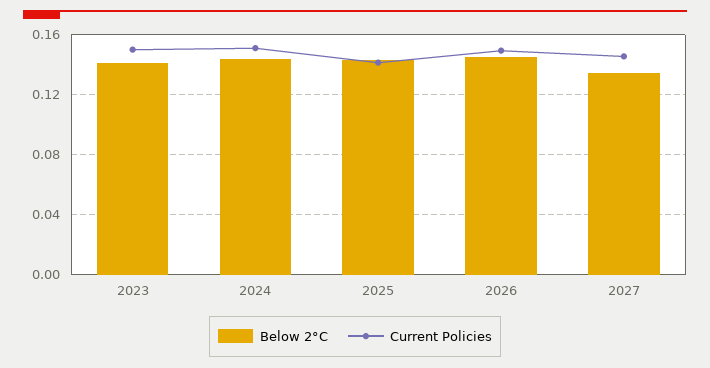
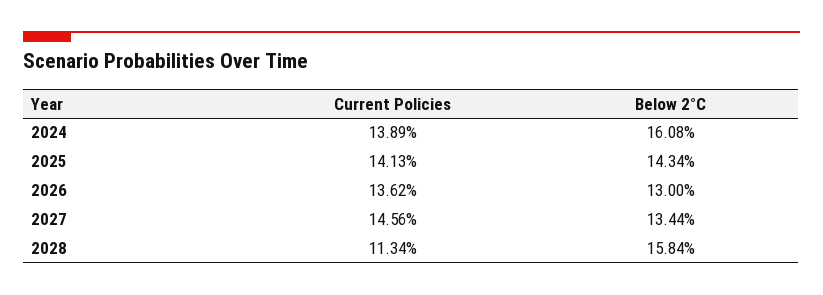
Below 2°C, 2023: 0.14 -> none
Current Policies, 2023: 0.15 -> none
Below 2°C, 2024: 0.145 -> 0.1608
Current Policies, 2024: 0.15 -> 0.1389
Below 2°C, 2026: 0.145 -> 0.13
Current Policies, 2026: 0.15 -> 0.1362
Current Policies, 2028: none -> 0.1134
Below 2°C, 2028: none -> 0.1584

